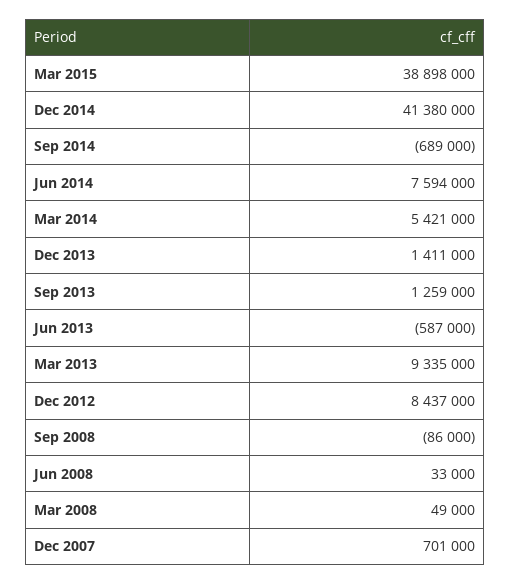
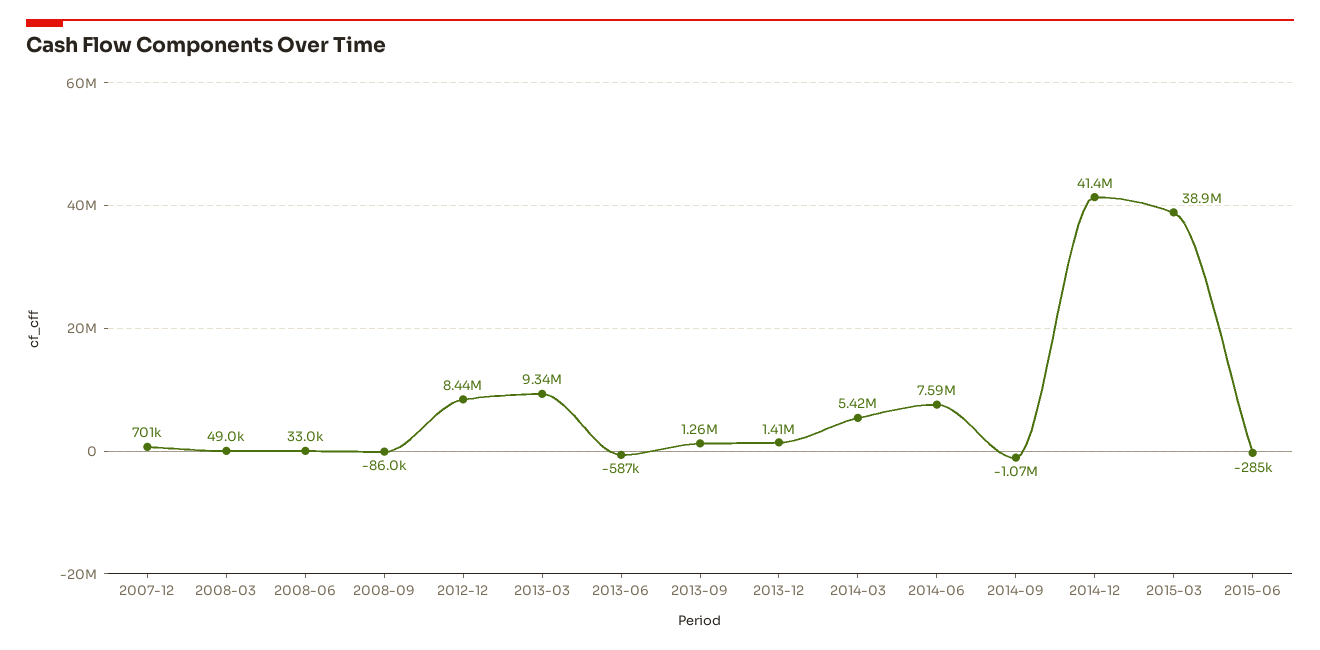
Sep 2014: -689000 -> -1070000
2015-06: none -> -285000

